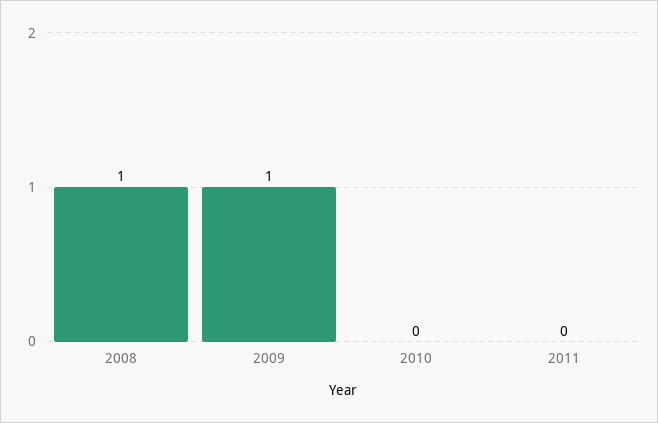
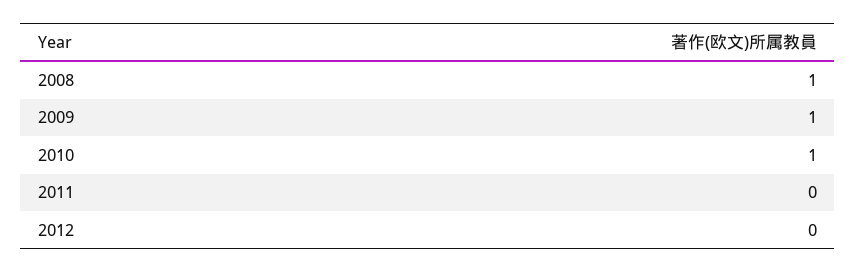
2010: 0 -> 1
2012: none -> 0

